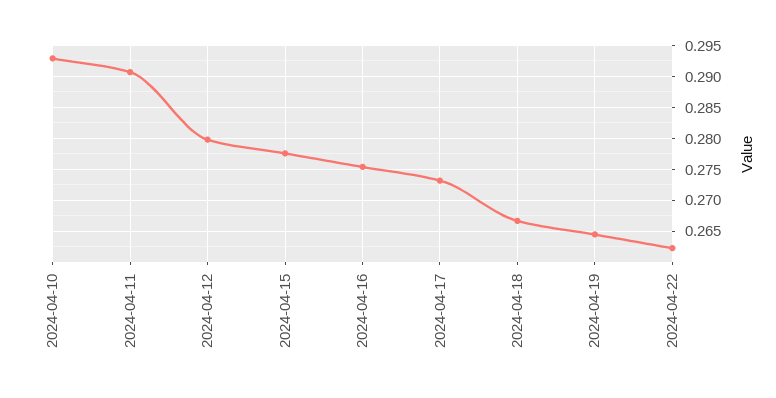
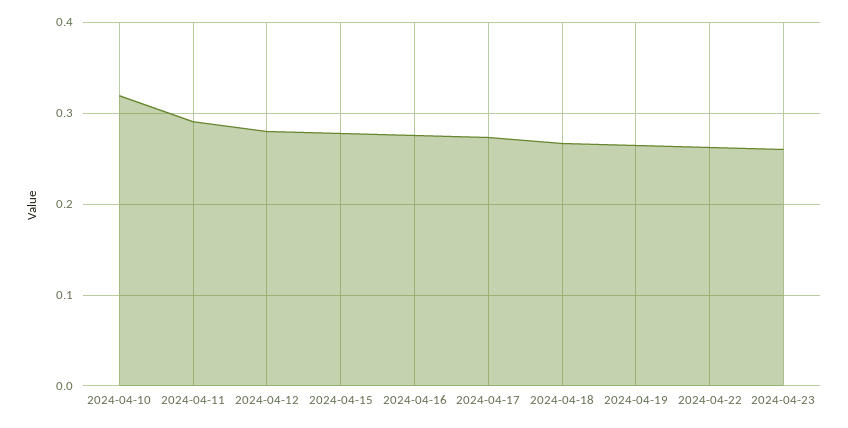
2024-04-10: 0.293 -> 0.32
2024-04-23: none -> 0.26

